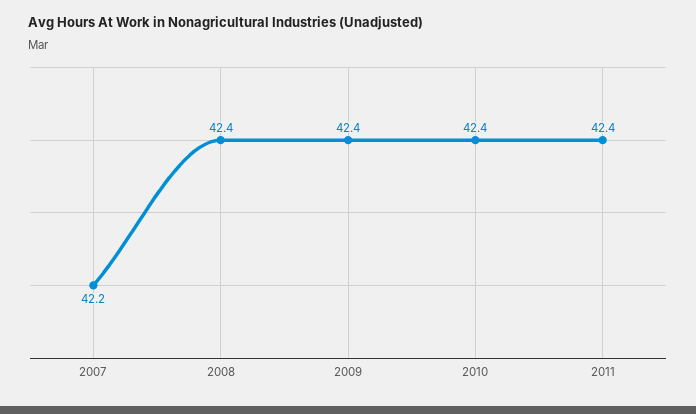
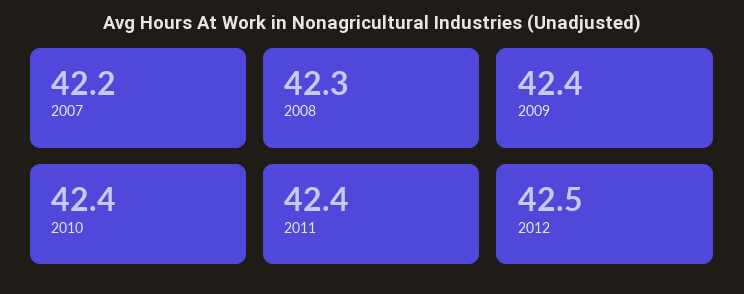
2008: 42.4 -> 42.3
2012: none -> 42.5

